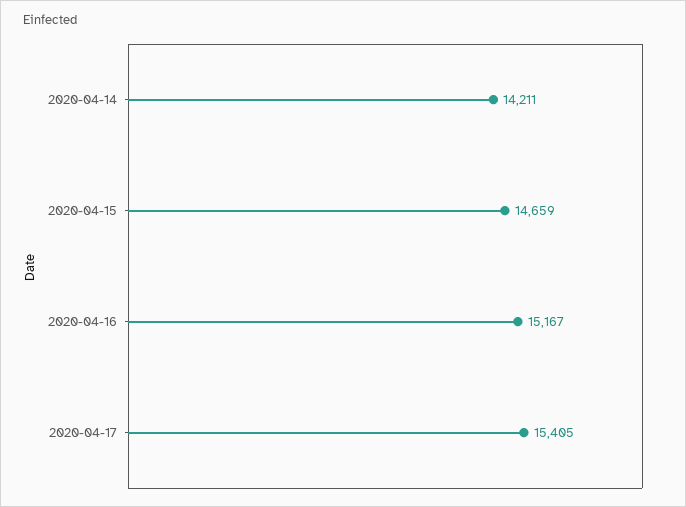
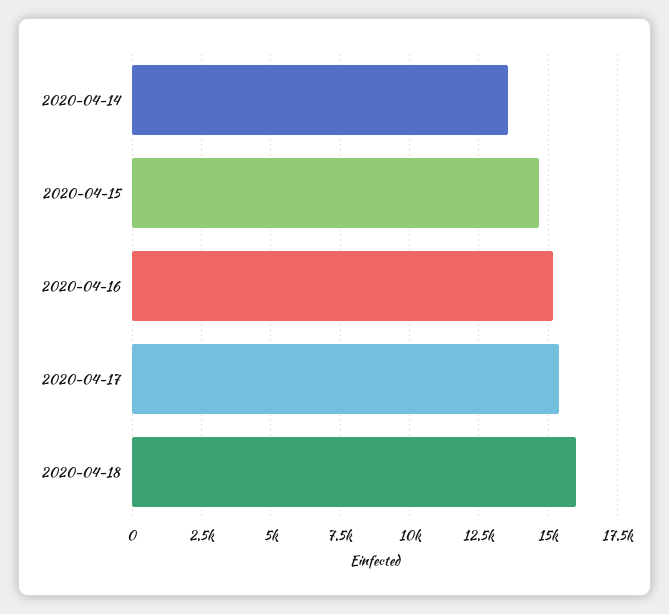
2020-04-14: 14211 -> 13500
2020-04-18: none -> 16000

